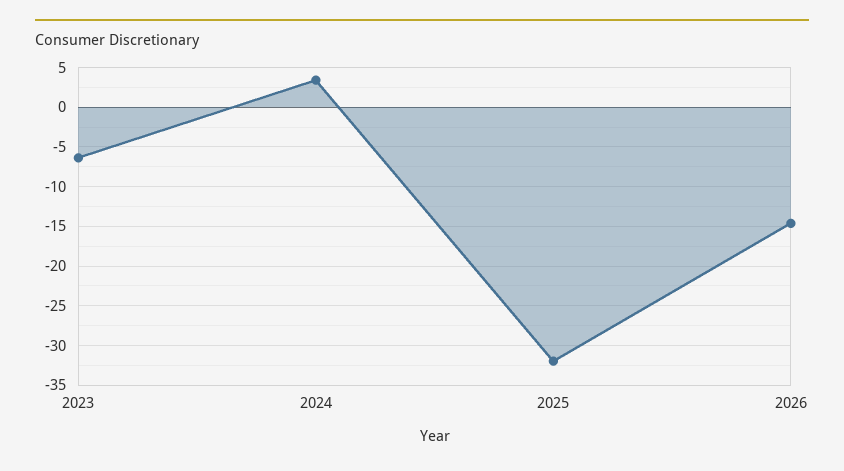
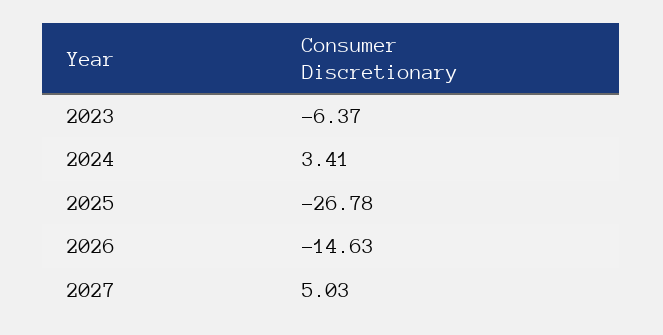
2025: -32 -> -26.78
2027: none -> 5.03

